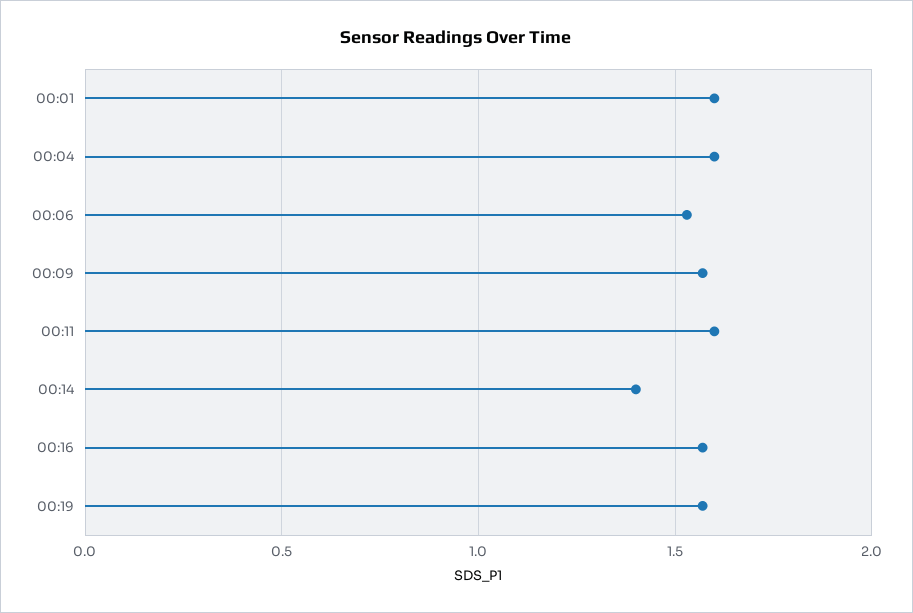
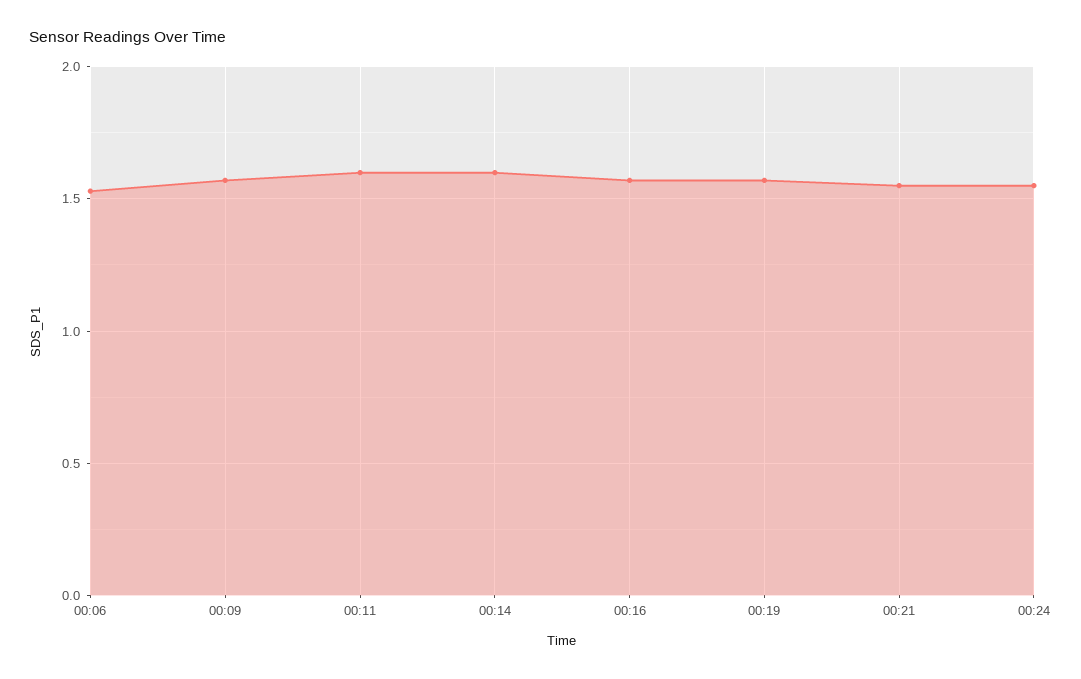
00:01: 1.6 -> none
00:04: 1.6 -> none
00:14: 1.4 -> 1.6
00:21: none -> 1.55
00:24: none -> 1.55

